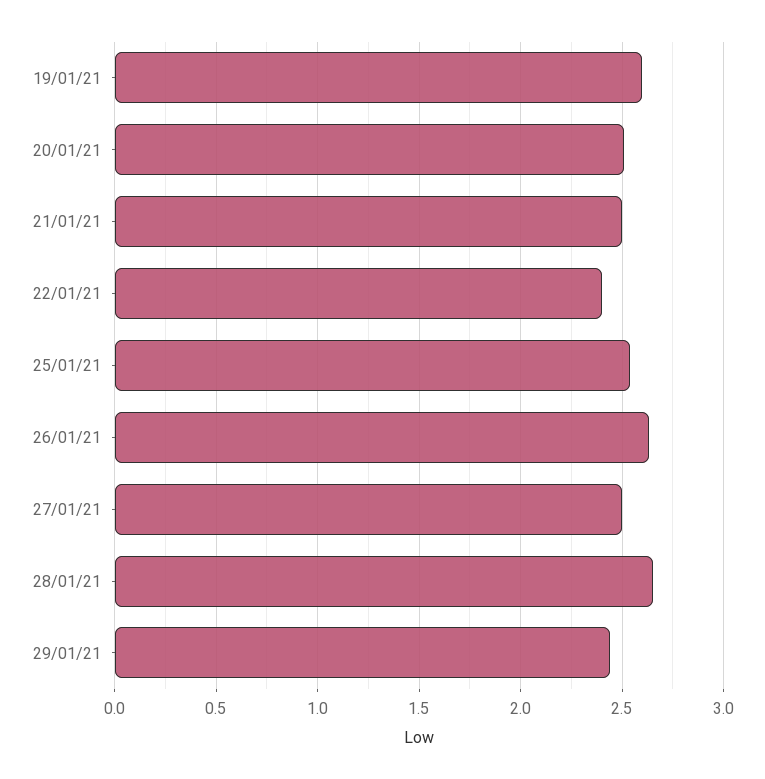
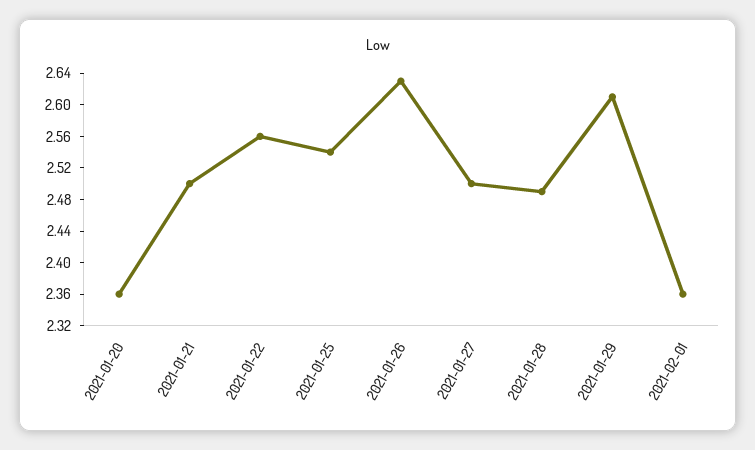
19/01/21: 2.6 -> none
20/01/21: 2.5 -> 2.36
22/01/21: 2.4 -> 2.56
28/01/21: 2.65 -> 2.48
29/01/21: 2.45 -> 2.6
2021-02-01: none -> 2.36

